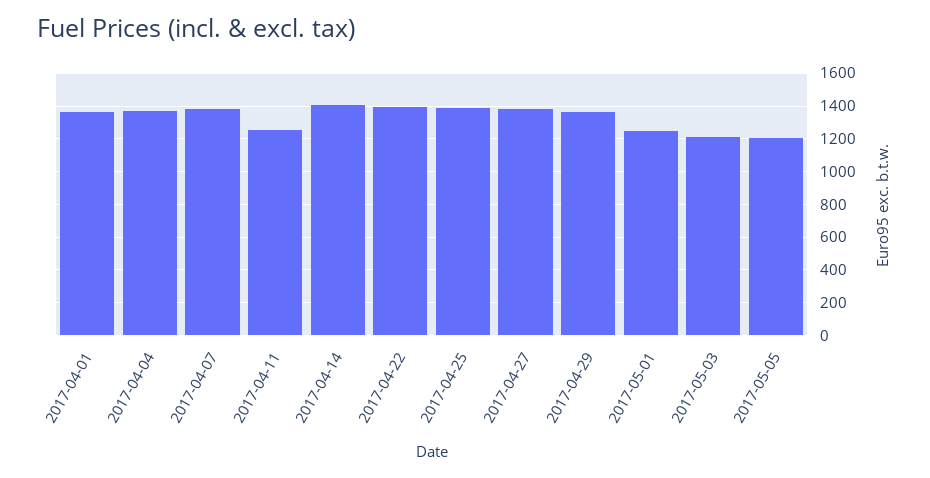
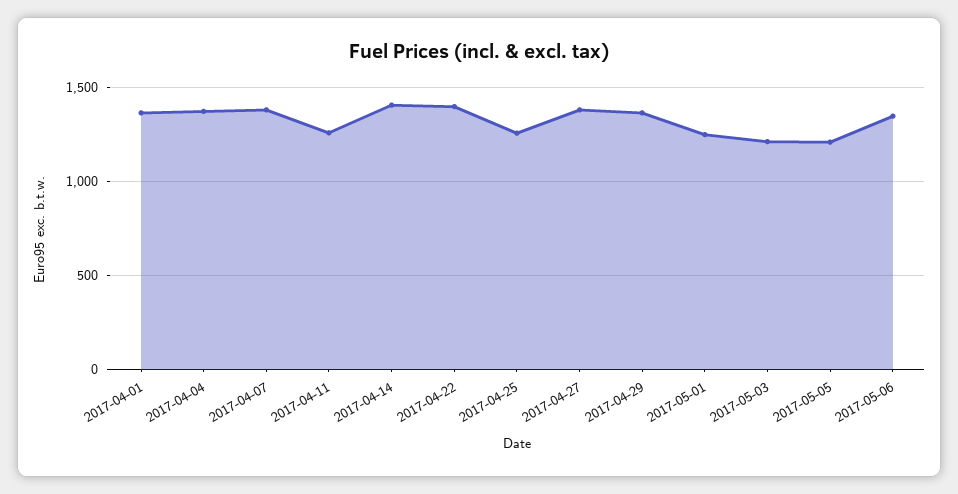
2017-04-25: 1400 -> 1250
2017-05-06: none -> 1350

